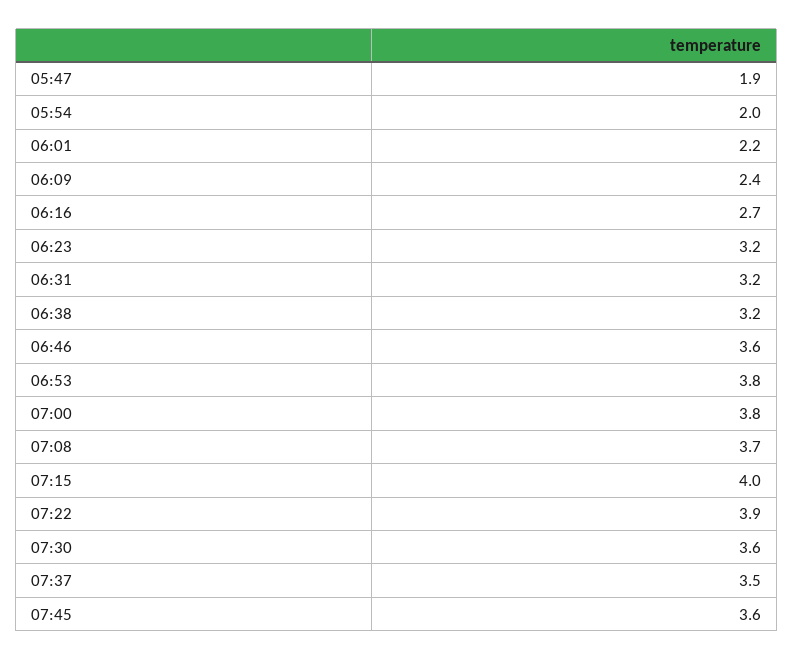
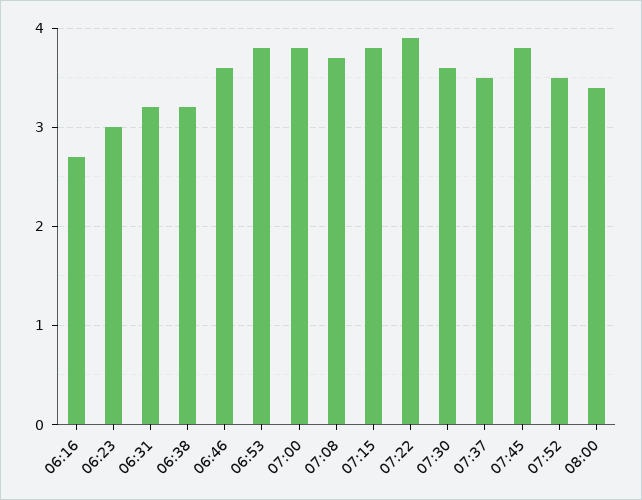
05:47: 1.9 -> none
05:54: 2 -> none
06:01: 2.2 -> none
06:09: 2.4 -> none
06:23: 3.2 -> 3
07:15: 4 -> 3.8
07:45: 3.6 -> 3.8
07:52: none -> 3.5
08:00: none -> 3.4

